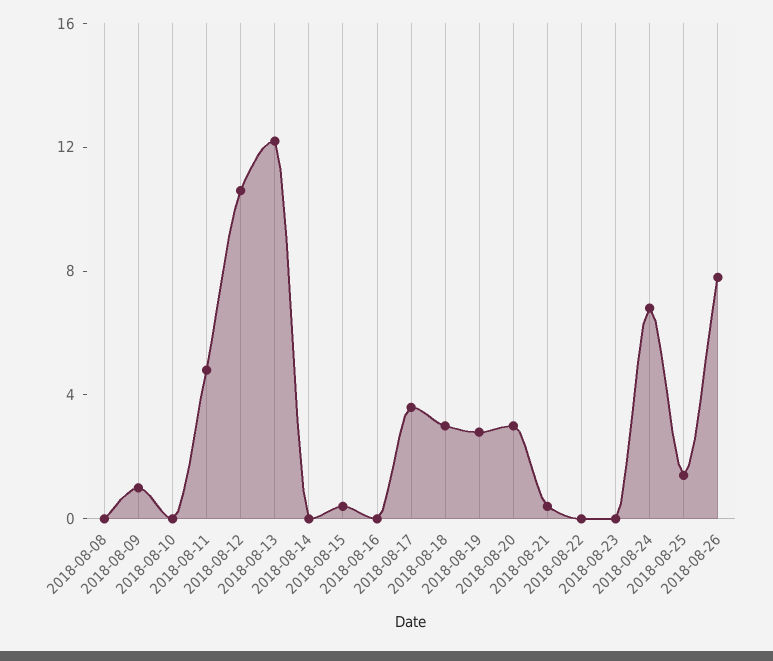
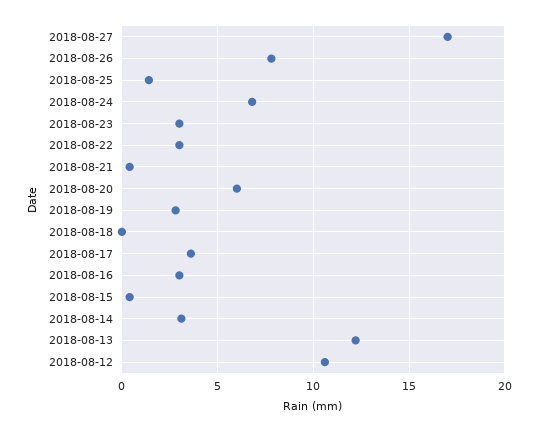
2018-08-08: 0 -> none
2018-08-09: 1 -> none
2018-08-10: 0 -> none
2018-08-11: 5 -> none
2018-08-14: 0 -> 3
2018-08-16: 0 -> 3
2018-08-18: 3 -> 0
2018-08-20: 3 -> 6
2018-08-22: 0 -> 3
2018-08-23: 0 -> 3
2018-08-27: none -> 17

